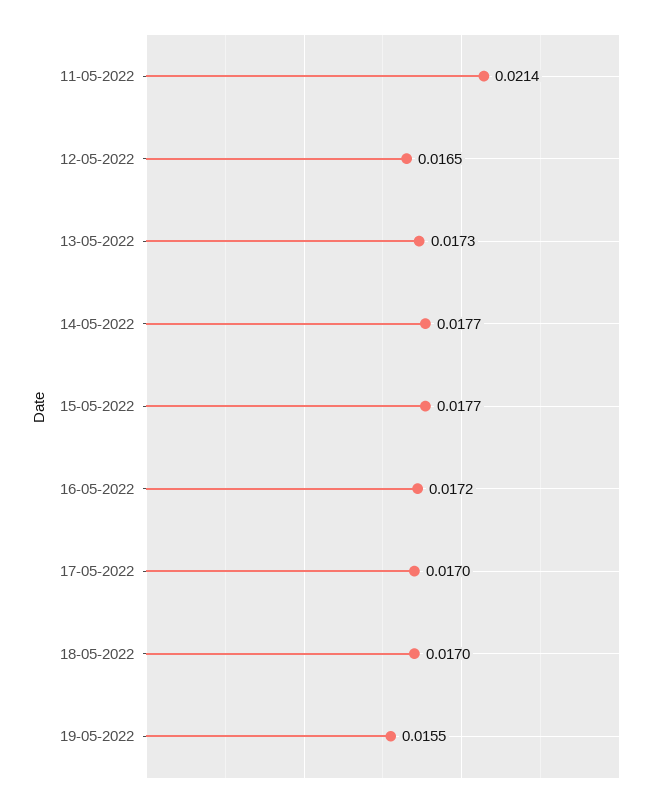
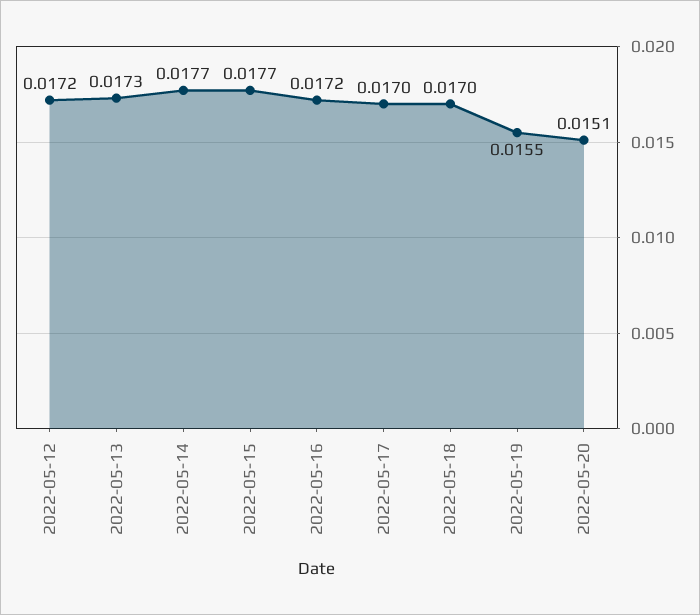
11-05-2022: 0.0214 -> none
12-05-2022: 0.0165 -> 0.0172
2022-05-20: none -> 0.0151

